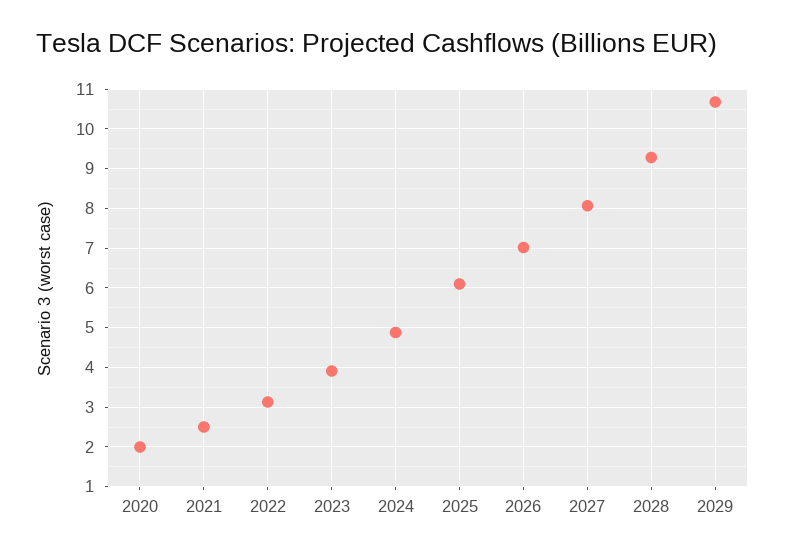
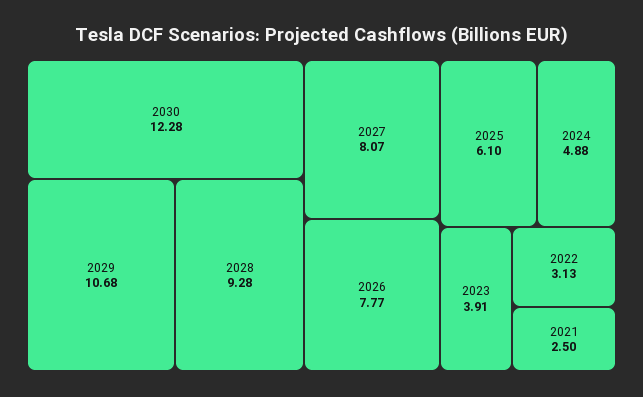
2020: 2 -> none
2026: 7 -> 7.77
2030: none -> 12.28

